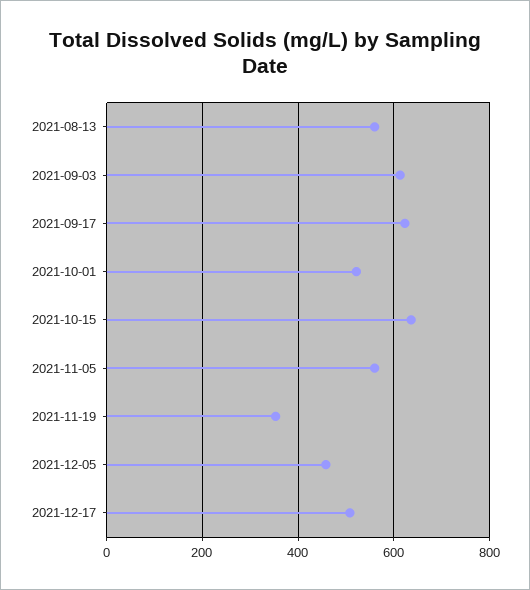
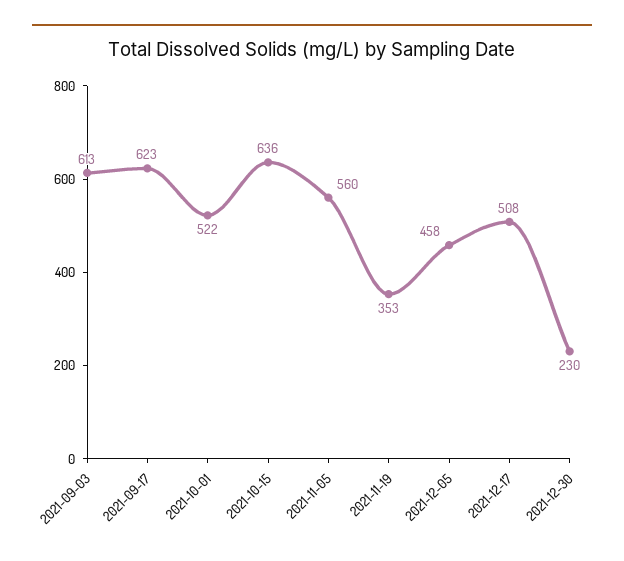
2021-08-13: 560 -> none
2021-12-30: none -> 230

